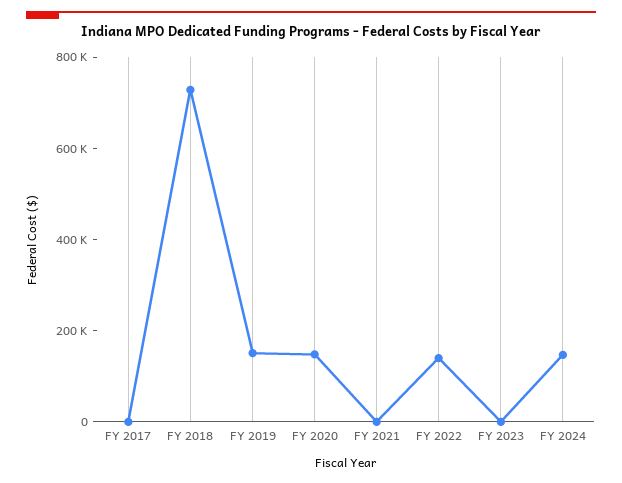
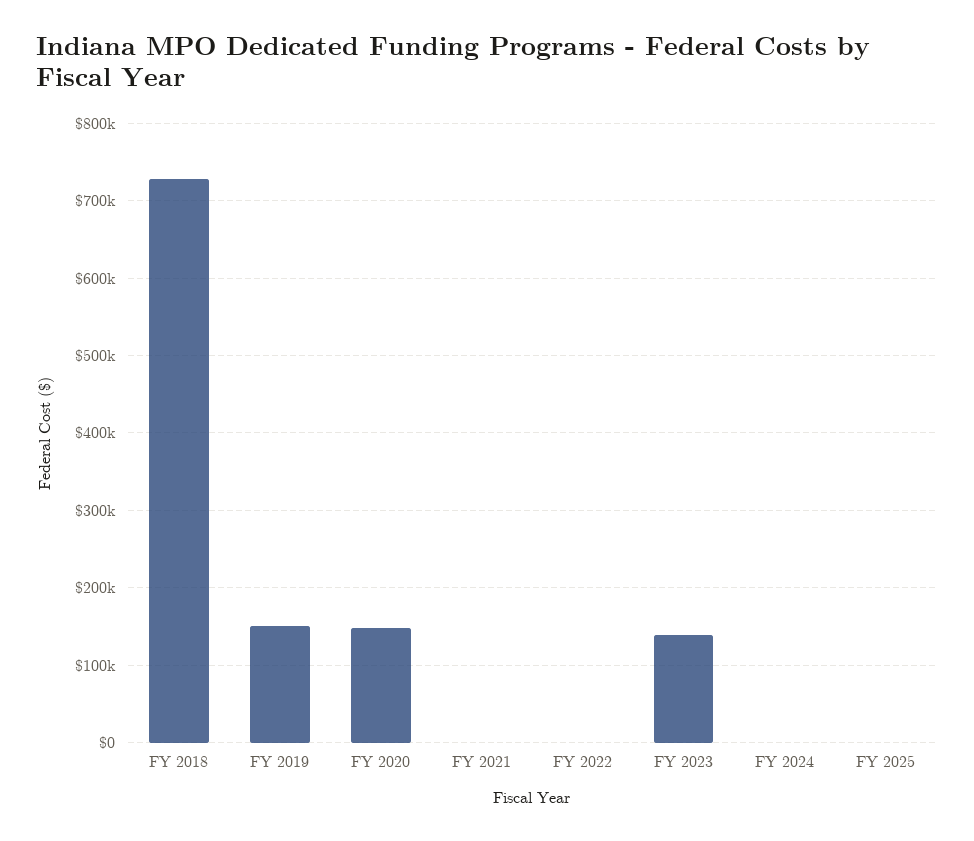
FY 2017: 0 -> none
FY 2022: 150000 -> 0
FY 2023: 0 -> 140000
FY 2024: 150000 -> 0
FY 2025: none -> 0

